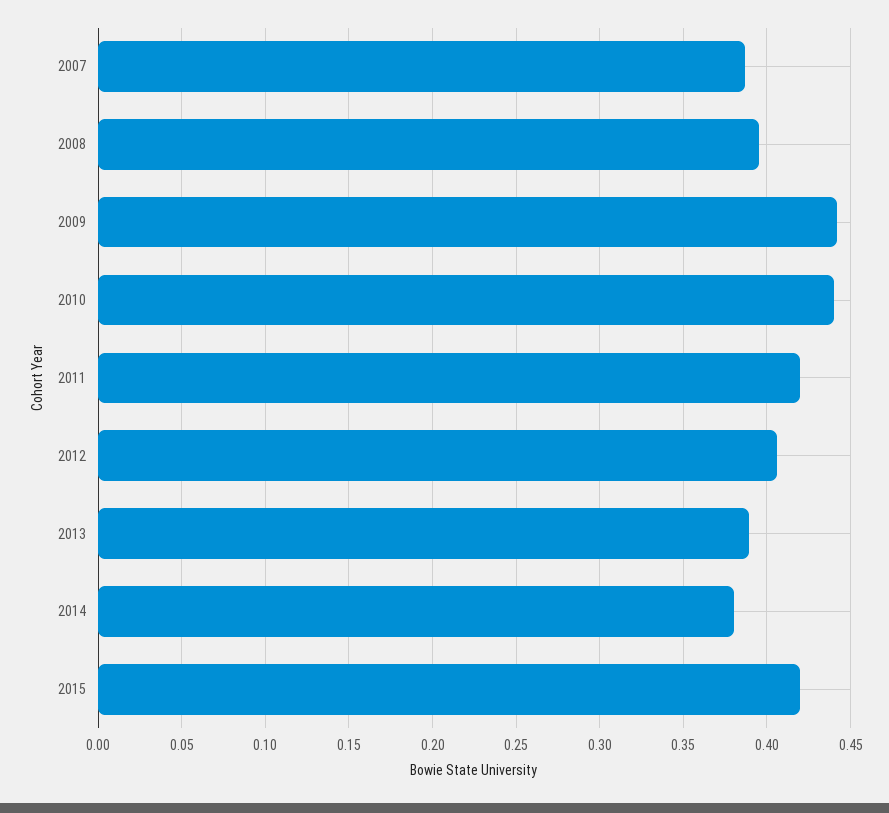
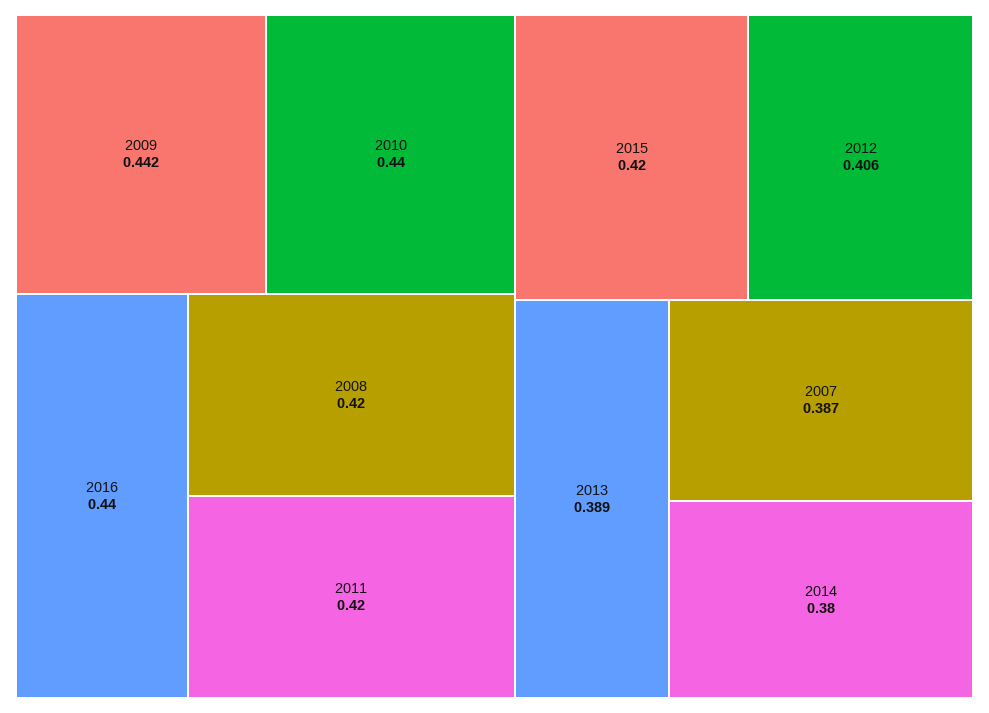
2008: 0.395 -> 0.42
2016: none -> 0.44

